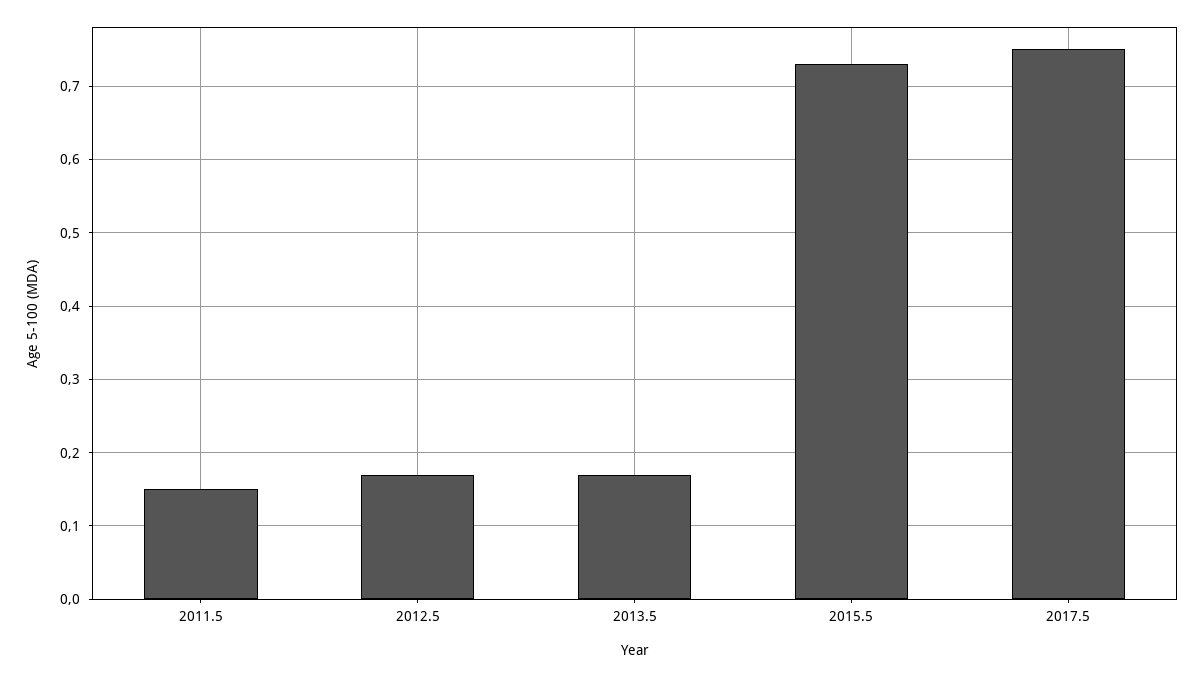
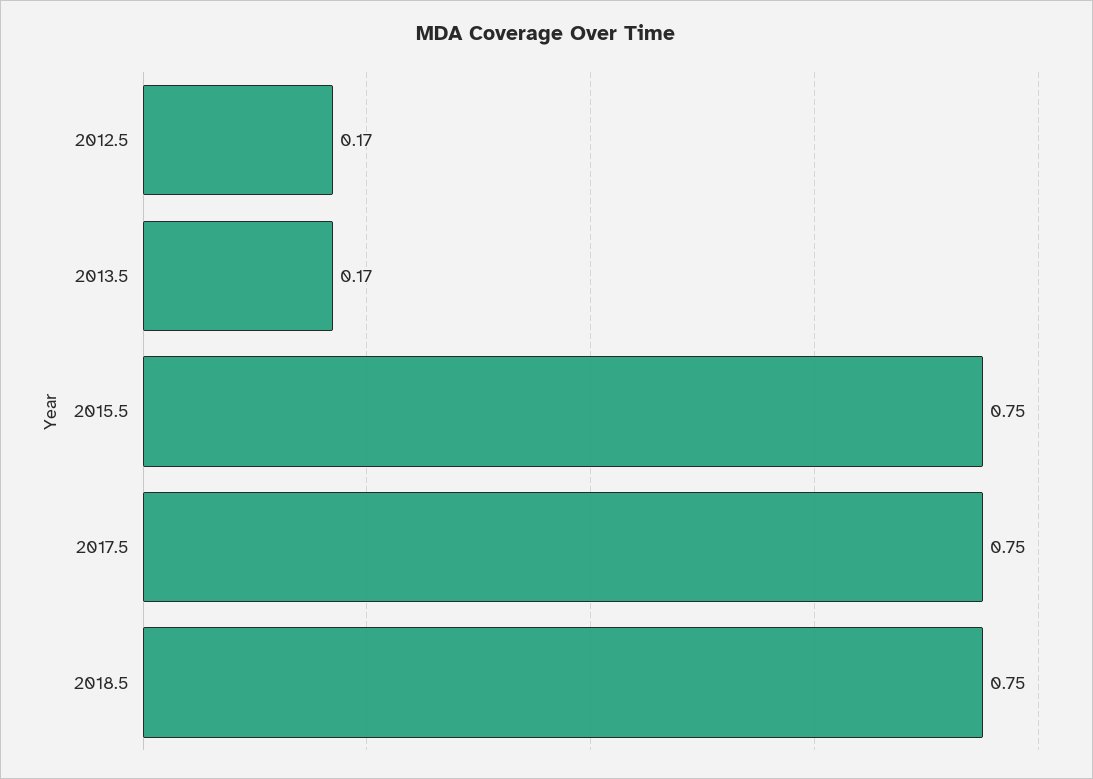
2011.5: 0.15 -> none
2015.5: 0.73 -> 0.75
2018.5: none -> 0.75

